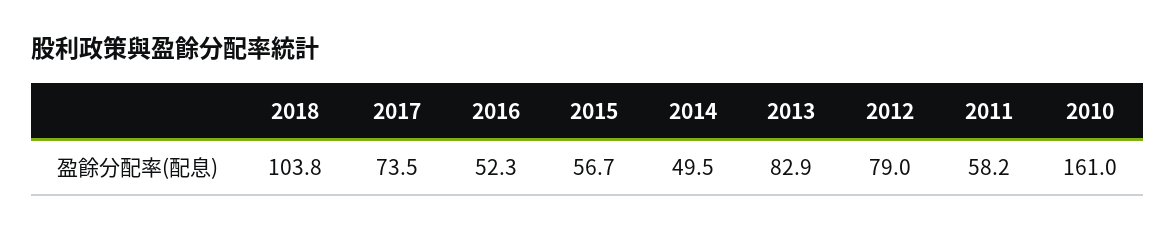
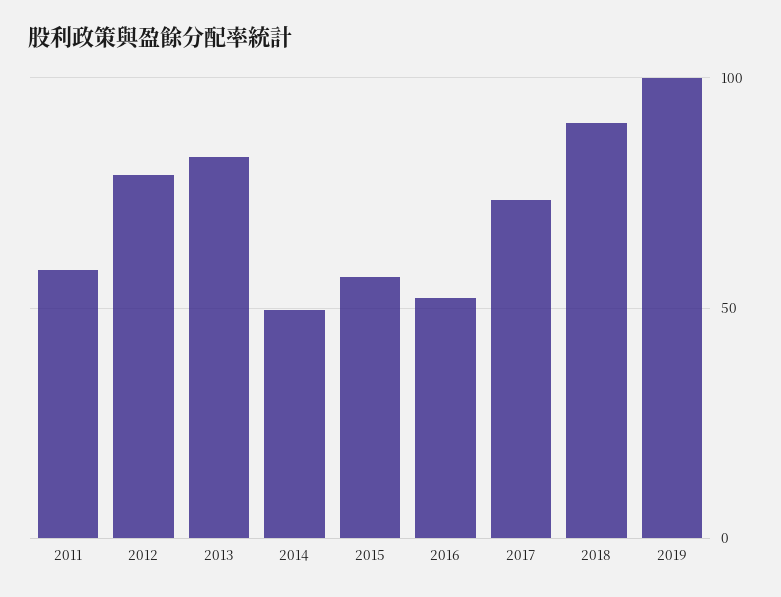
2018: 103.8 -> 90
2010: 161 -> none
2019: none -> 100

